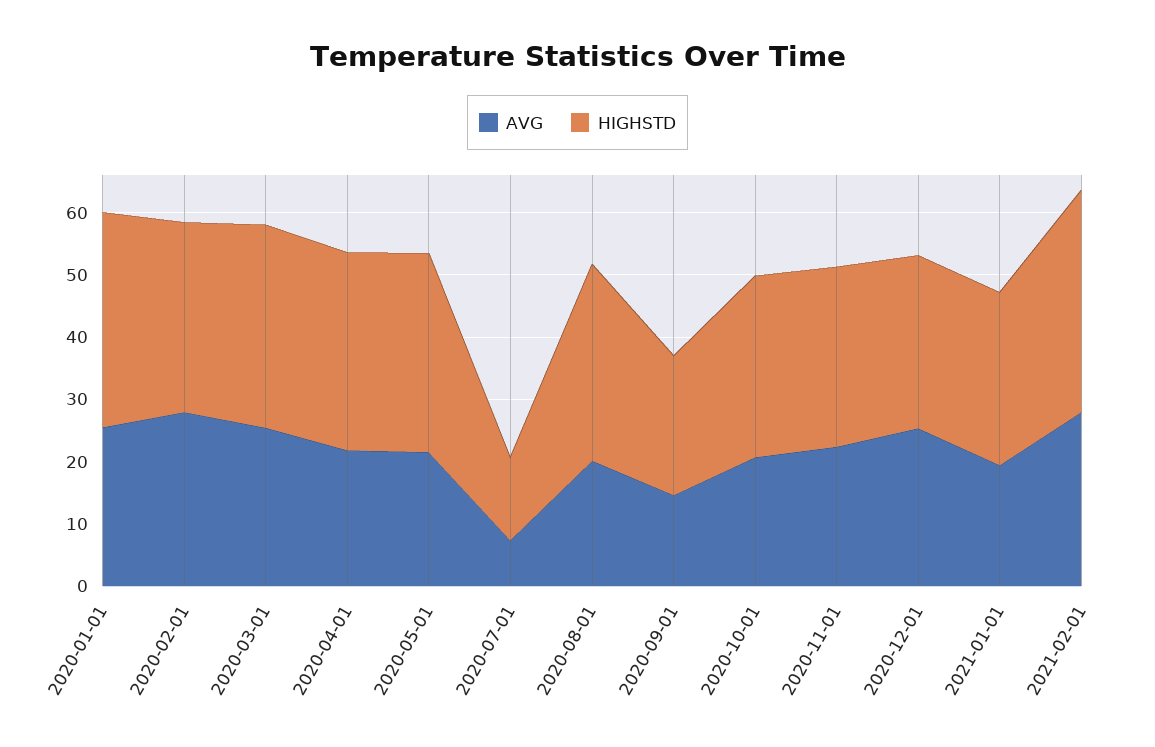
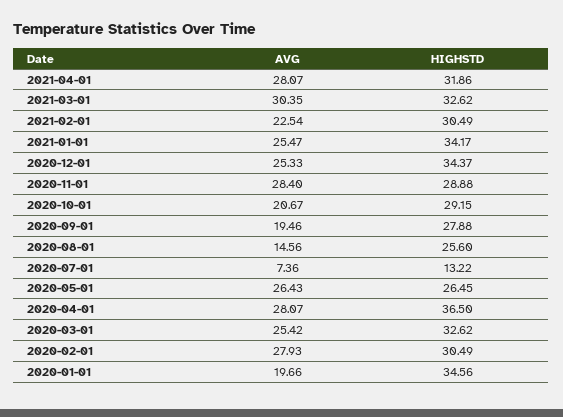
AVG, 2020-01-01: 26 -> 19.66
AVG, 2020-04-01: 22 -> 28.07
HIGHSTD, 2020-04-01: 32 -> 36.5
AVG, 2020-05-01: 22 -> 26.43
HIGHSTD, 2020-05-01: 32 -> 26.45
AVG, 2020-08-01: 20 -> 14.56
HIGHSTD, 2020-08-01: 32 -> 25.6
AVG, 2020-09-01: 14 -> 19.46
HIGHSTD, 2020-09-01: 22 -> 27.88
AVG, 2020-11-01: 22 -> 28.4
HIGHSTD, 2020-12-01: 28 -> 34.37
AVG, 2021-01-01: 20 -> 25.47
HIGHSTD, 2021-01-01: 28 -> 34.17
AVG, 2021-02-01: 28 -> 22.54
HIGHSTD, 2021-02-01: 36 -> 30.49
AVG, 2021-04-01: none -> 28.07
HIGHSTD, 2021-04-01: none -> 31.86
AVG, 2021-03-01: none -> 30.35
HIGHSTD, 2021-03-01: none -> 32.62

